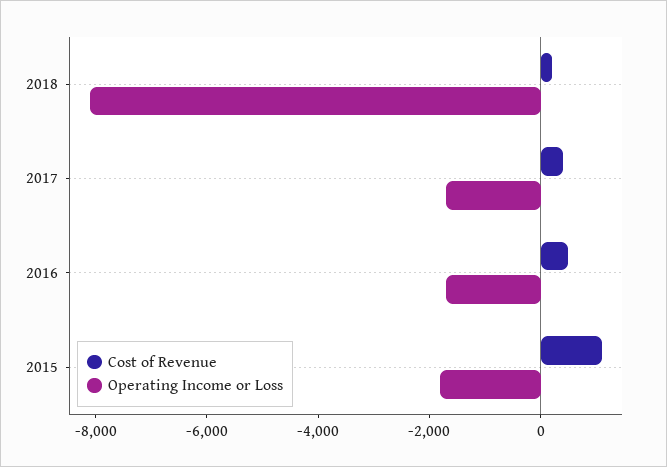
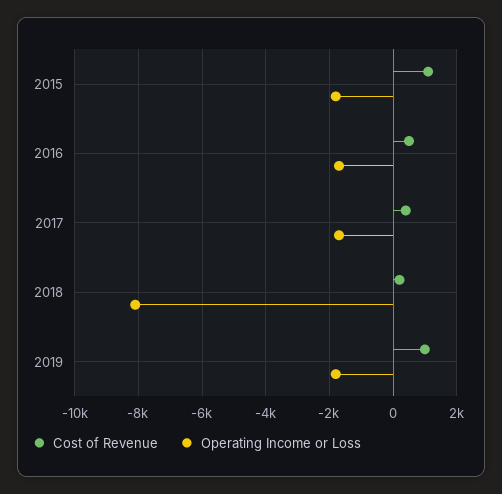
Cost of Revenue, 2019: none -> 1000
Operating Income or Loss, 2019: none -> -1800

